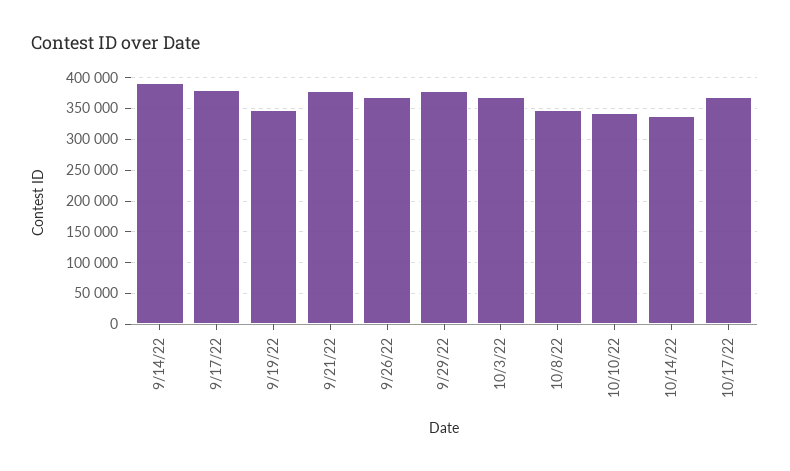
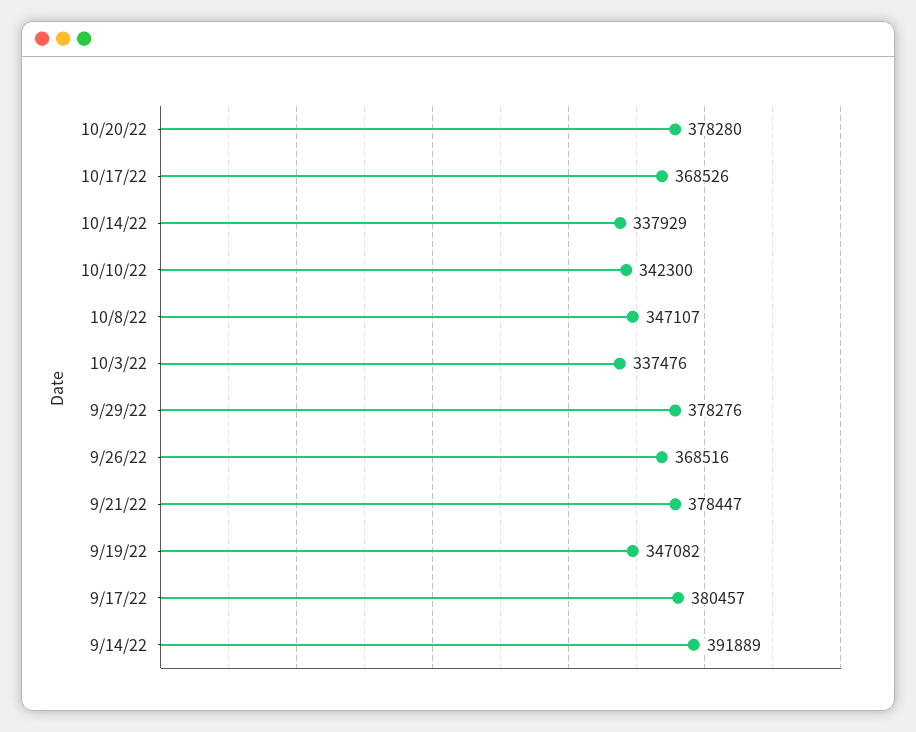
10/3/22: 370000 -> 337476
10/20/22: none -> 378280

